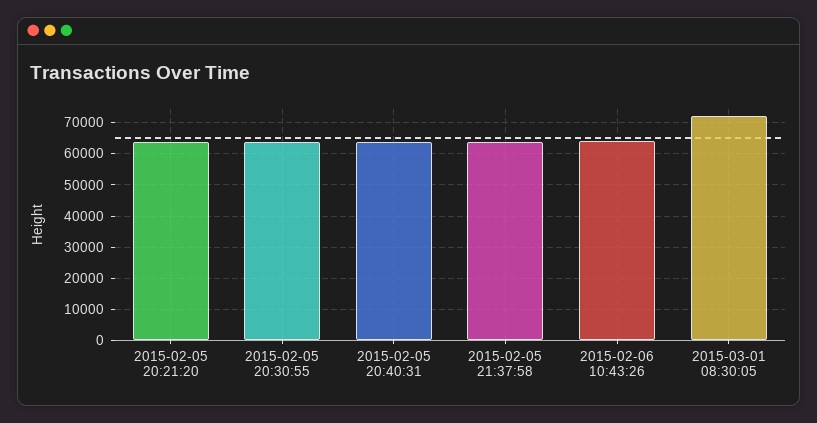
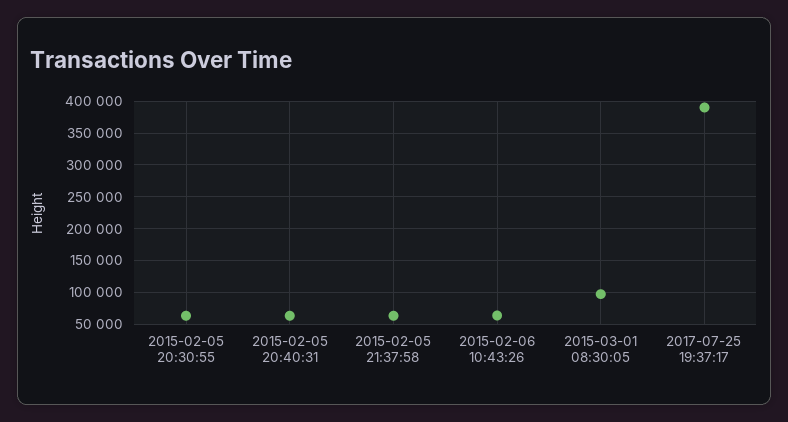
2015-02-05 20:21:20: 64000 -> none
2015-03-01 08:30:05: 72000 -> 100000
2017-07-25 19:37:17: none -> 390000

